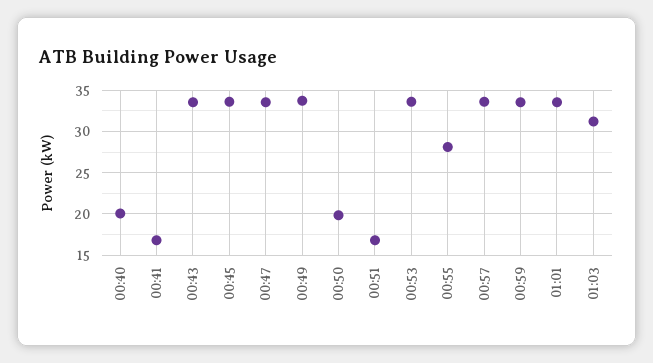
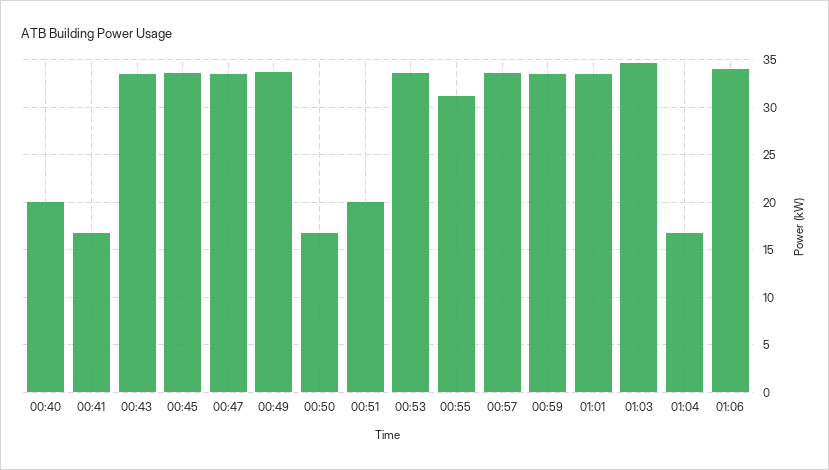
00:50: 20 -> 17
00:51: 17 -> 20
00:55: 28 -> 31
01:03: 31 -> 35
01:04: none -> 17
01:06: none -> 34

